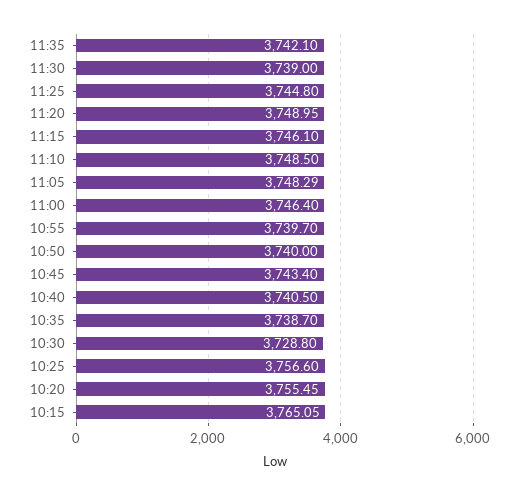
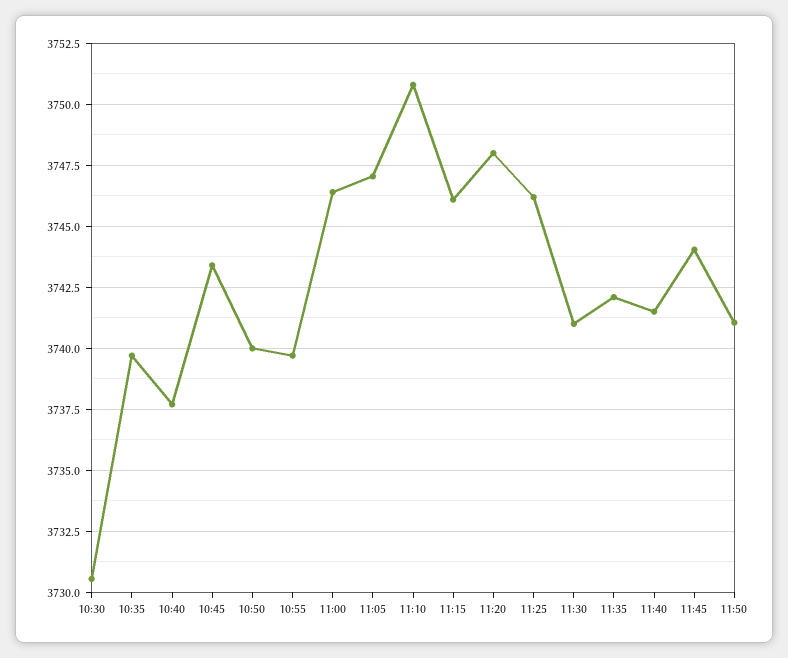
11:30: 3739 -> 3741
11:25: 3744.8 -> 3746.25
11:20: 3748.95 -> 3748
11:10: 3748.5 -> 3750.75
11:05: 3748.29 -> 3747
10:40: 3740.5 -> 3737.75
10:35: 3738.7 -> 3739.75
10:30: 3728.8 -> 3730.5
10:25: 3756.6 -> none
10:20: 3755.45 -> none
10:15: 3765.05 -> none
11:40: none -> 3741.5
11:45: none -> 3744
11:50: none -> 3741

